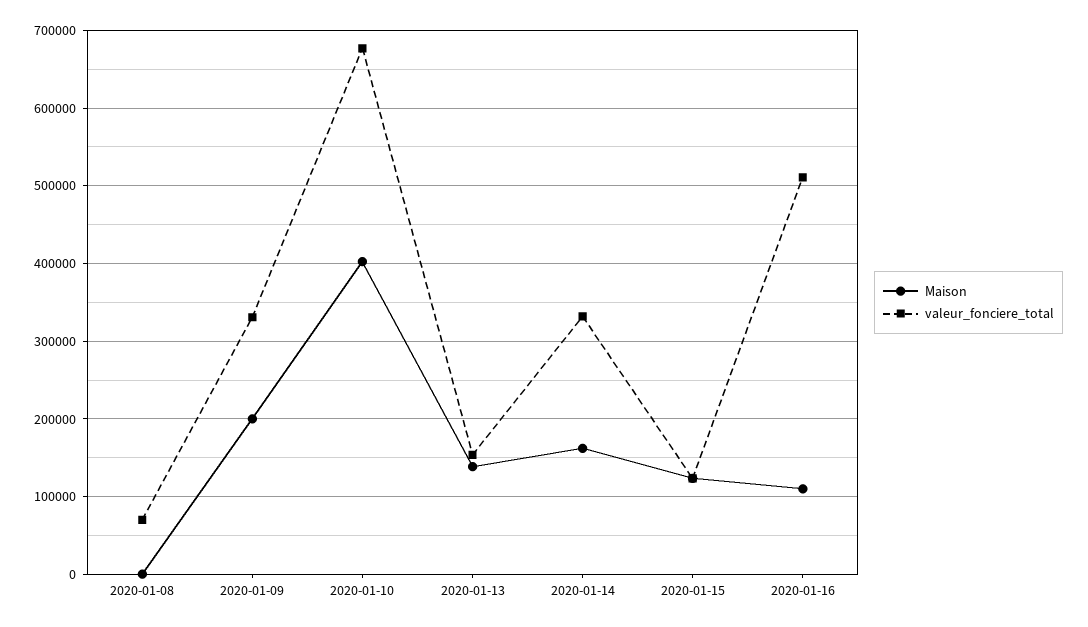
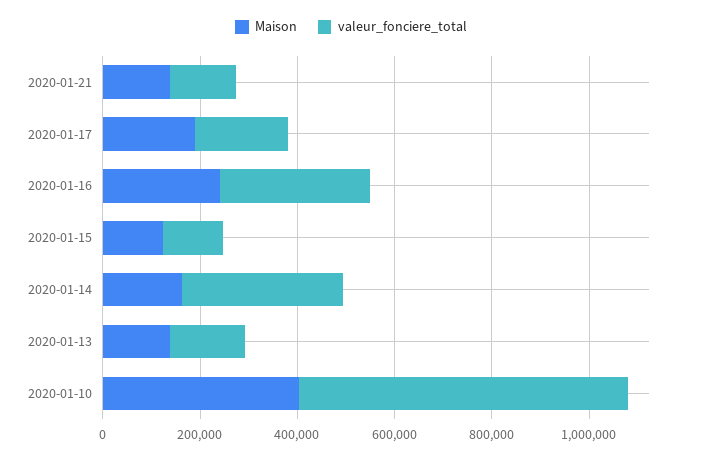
Maison, 2020-01-08: 0 -> none
valeur_fonciere_total, 2020-01-08: 70000 -> none
Maison, 2020-01-09: 200000 -> none
valeur_fonciere_total, 2020-01-09: 330000 -> none
Maison, 2020-01-16: 110000 -> 250000
valeur_fonciere_total, 2020-01-16: 510000 -> 300000
Maison, 2020-01-21: none -> 150000
valeur_fonciere_total, 2020-01-21: none -> 150000
Maison, 2020-01-17: none -> 200000
valeur_fonciere_total, 2020-01-17: none -> 200000

